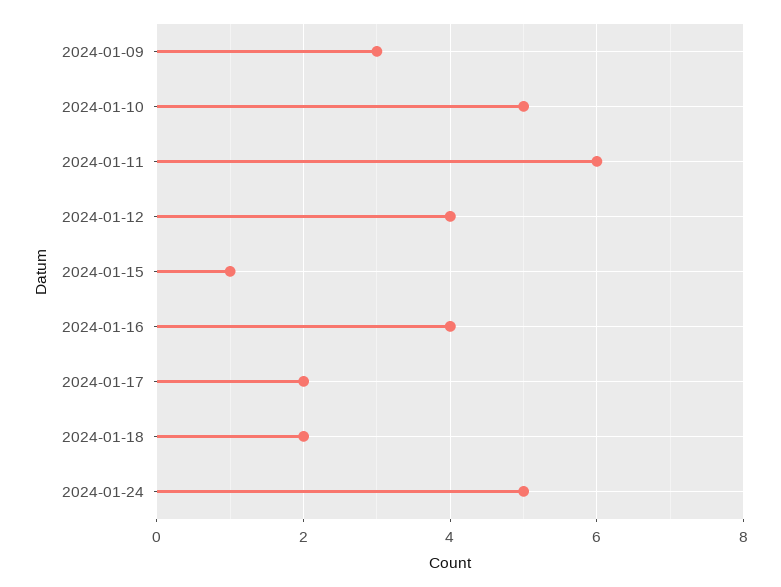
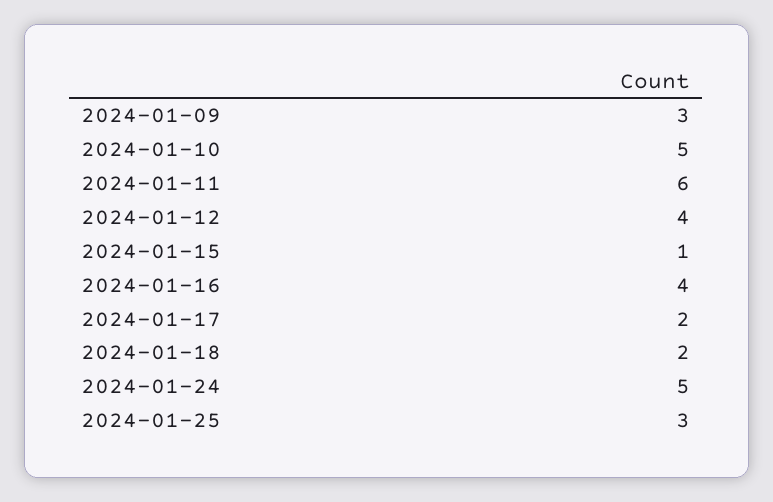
2024-01-25: none -> 3

